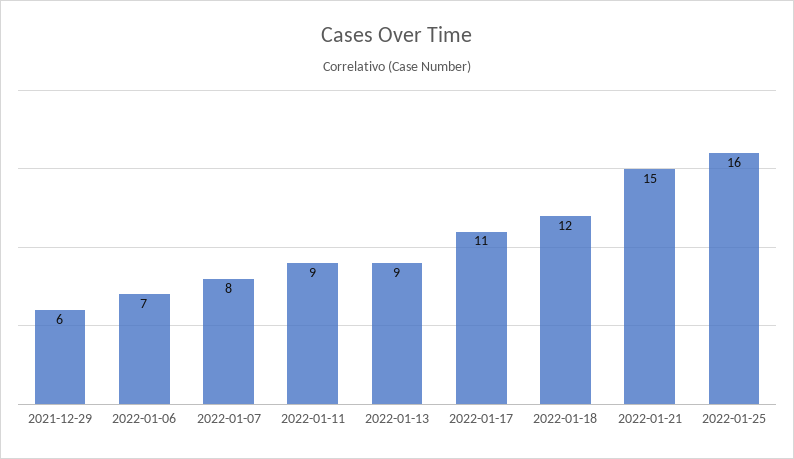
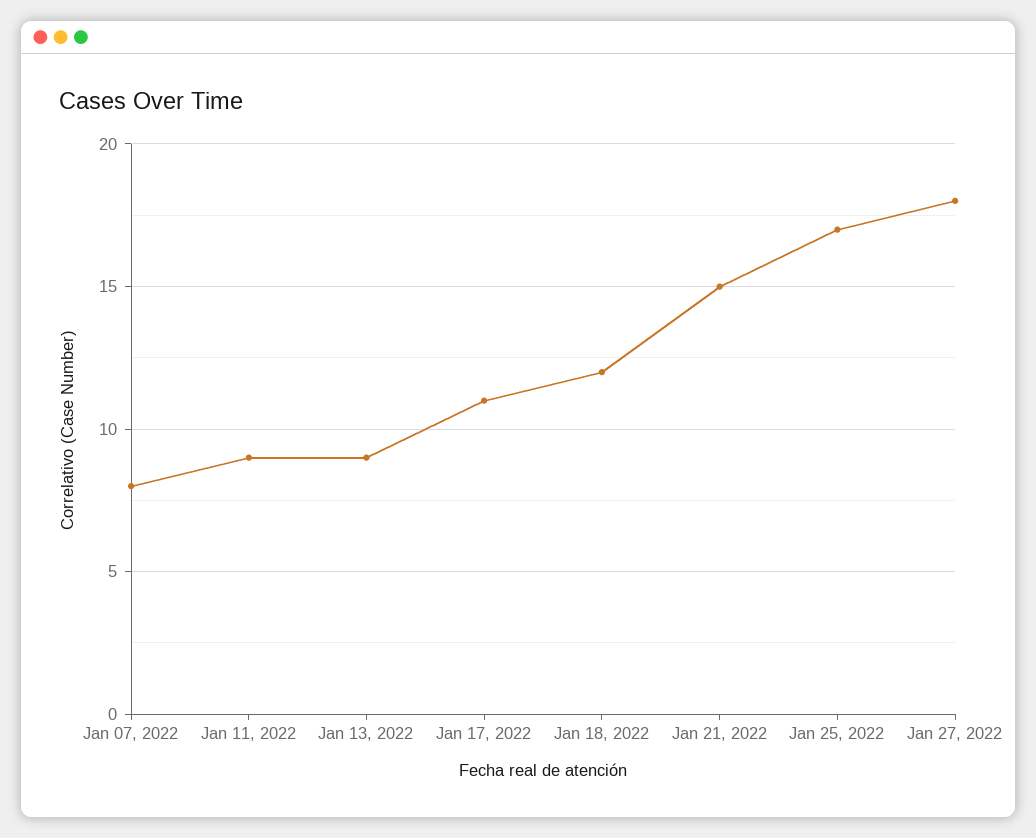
2021-12-29: 6 -> none
2022-01-06: 7 -> none
2022-01-25: 16 -> 17
Jan 27, 2022: none -> 18

